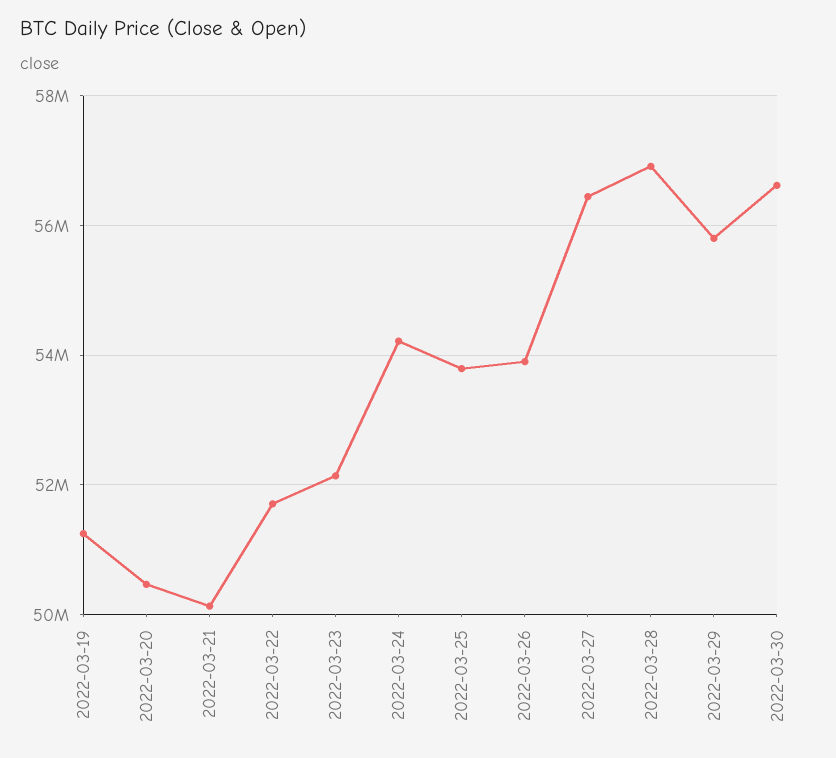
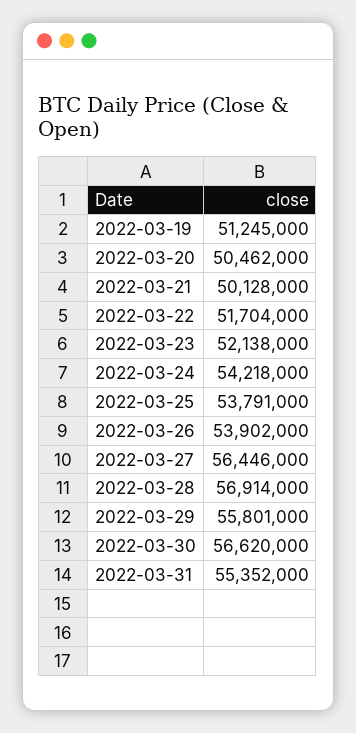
2022-03-31: none -> 55352000

